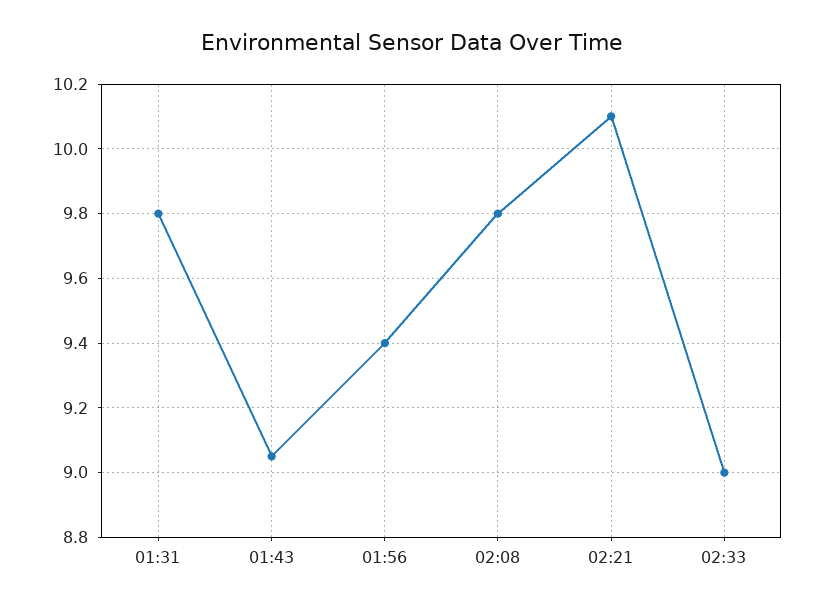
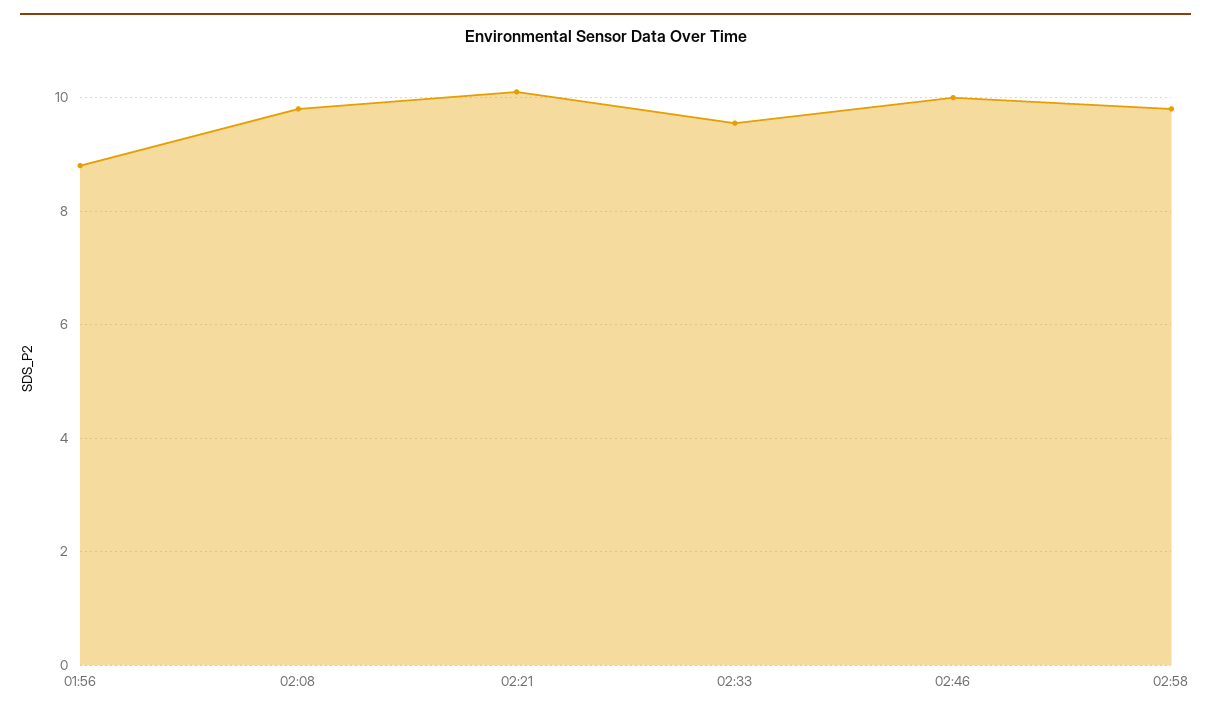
01:31: 9.8 -> none
01:43: 9.05 -> none
01:56: 9.4 -> 8.8
02:33: 9 -> 9.6
02:46: none -> 10
02:58: none -> 9.8

